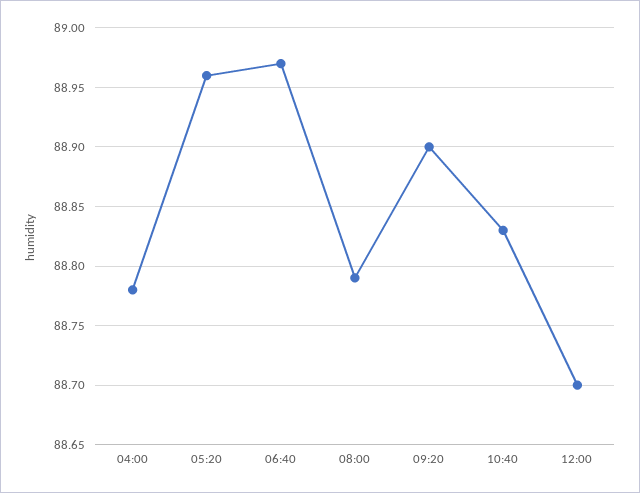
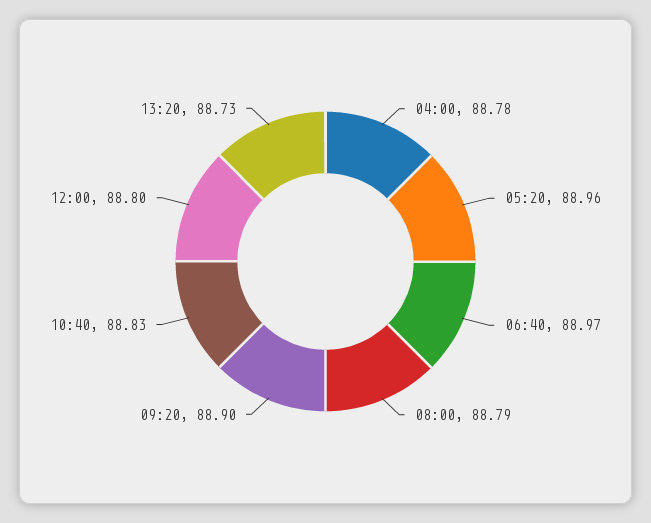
12:00: 88.7 -> 88.8
13:20: none -> 88.73

